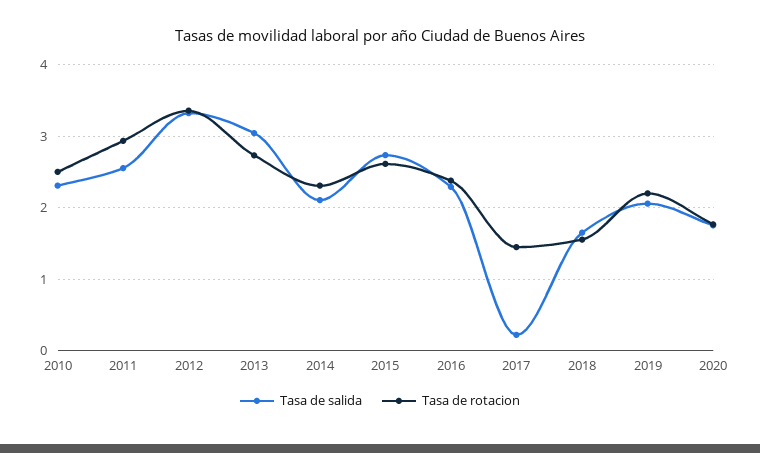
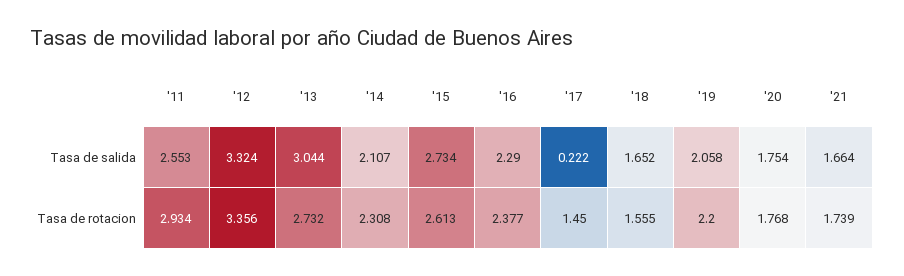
Tasa de salida, 2010: 2.3 -> none
Tasa de rotacion, 2010: 2.5 -> none
Tasa de salida, '21: none -> 1.664
Tasa de rotacion, '21: none -> 1.739

